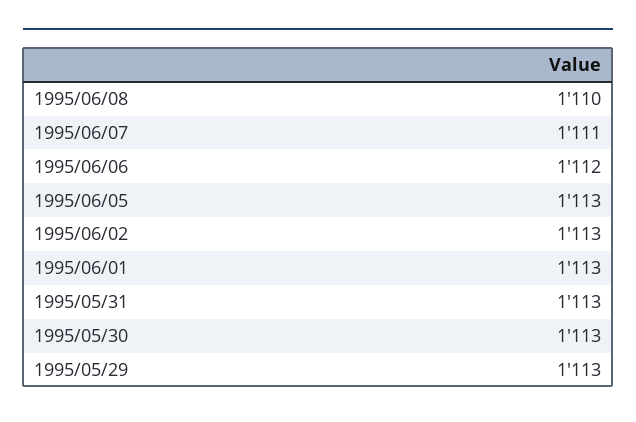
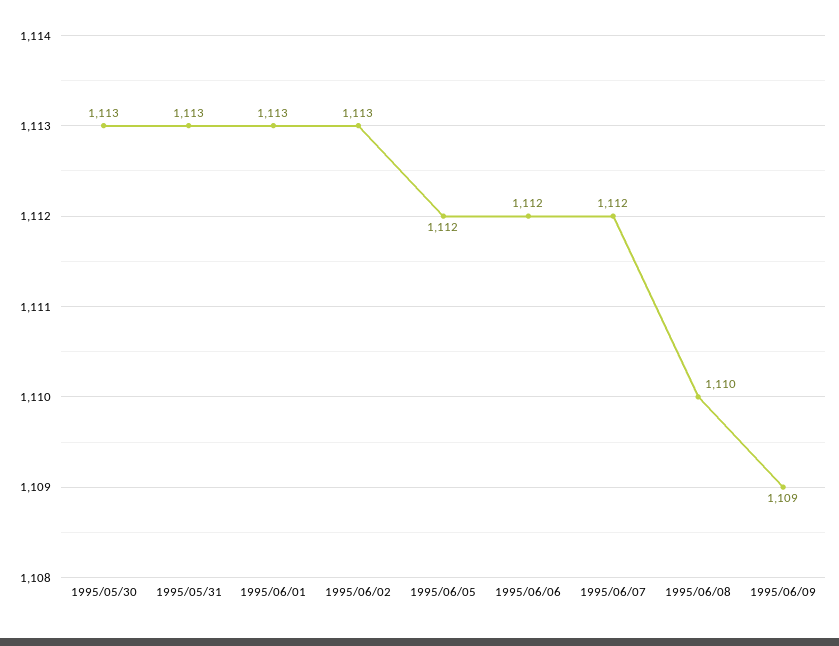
1995/06/07: 1111 -> 1112
1995/06/05: 1113 -> 1112
1995/05/29: 1113 -> none
1995/06/09: none -> 1109

